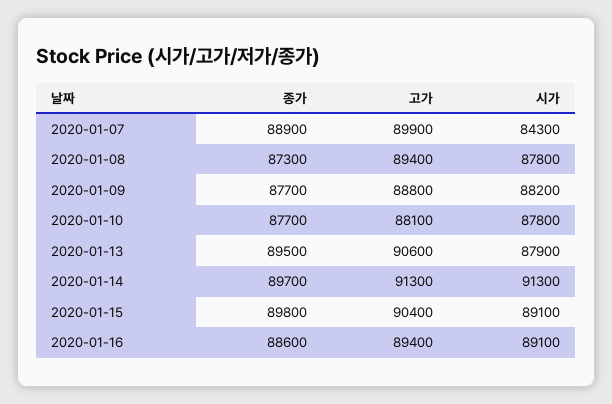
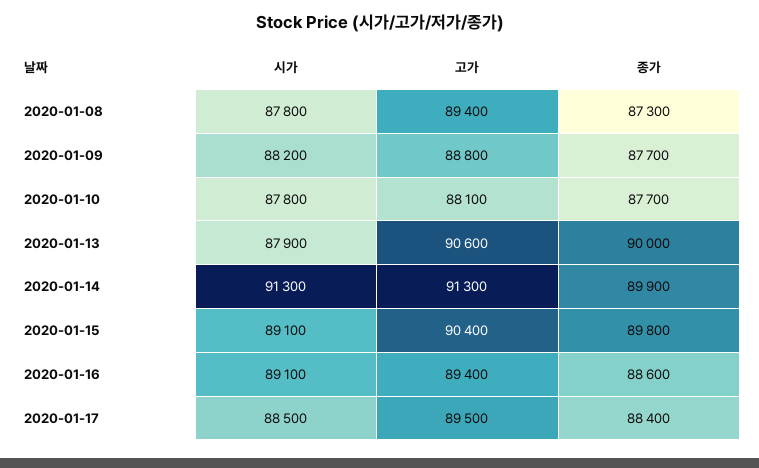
종가, 2020-01-07: 88900 -> none
고가, 2020-01-07: 89900 -> none
시가, 2020-01-07: 84300 -> none
종가, 2020-01-13: 89500 -> 90000
종가, 2020-01-14: 89700 -> 89900
시가, 2020-01-17: none -> 88500
고가, 2020-01-17: none -> 89500
종가, 2020-01-17: none -> 88400

